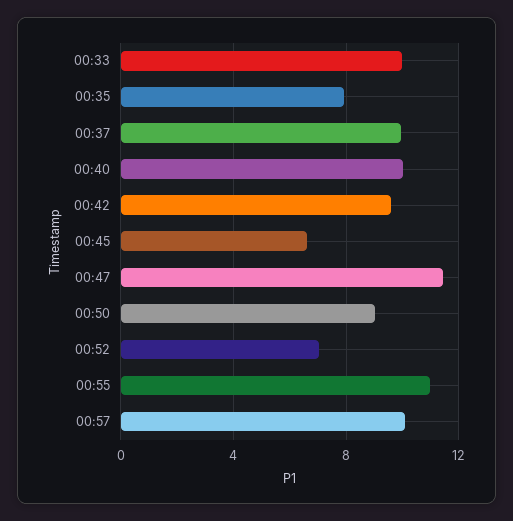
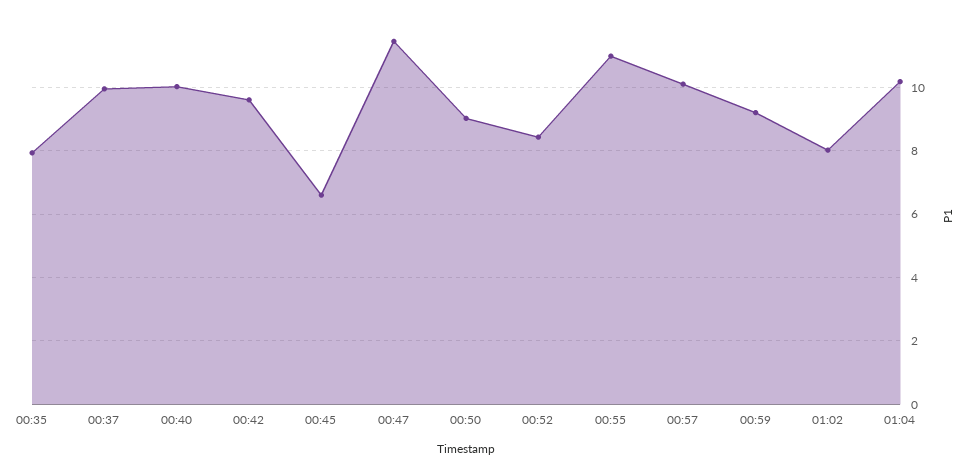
00:33: 10 -> none
00:52: 7 -> 8.4
00:59: none -> 9.2
01:02: none -> 8
01:04: none -> 10.2

